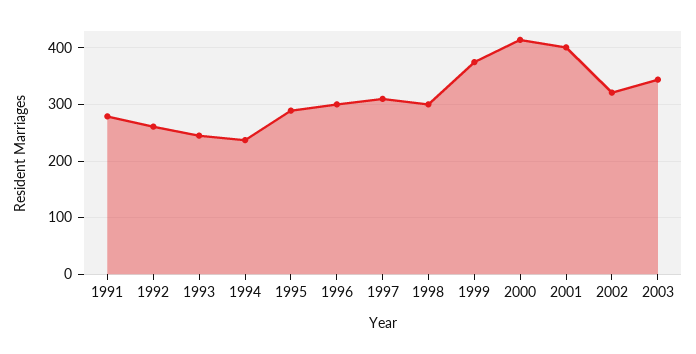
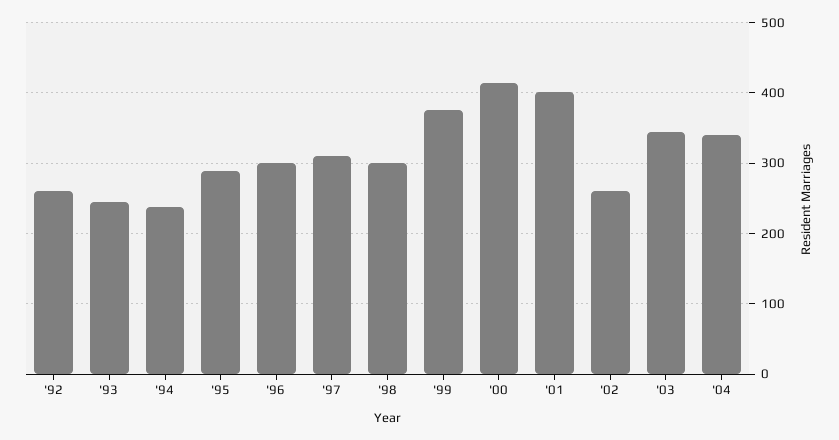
1991: 280 -> none
2002: 320 -> 260
'04: none -> 340

